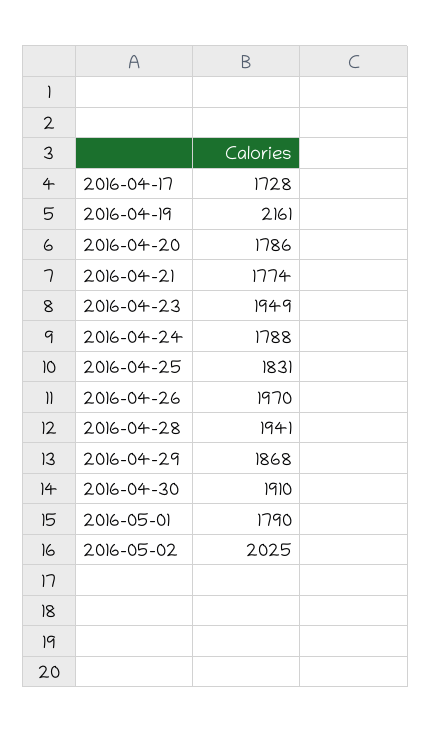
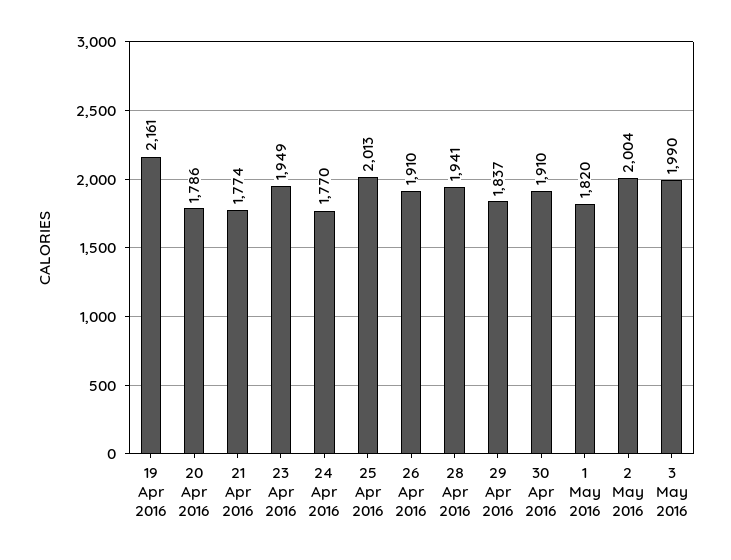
2016-04-17: 1728 -> none
2016-04-24: 1788 -> 1770
2016-04-25: 1831 -> 2013
2016-04-26: 1970 -> 1910
2016-04-29: 1868 -> 1837
2016-05-01: 1790 -> 1820
2016-05-02: 2025 -> 2004
3 May 2016: none -> 1990

